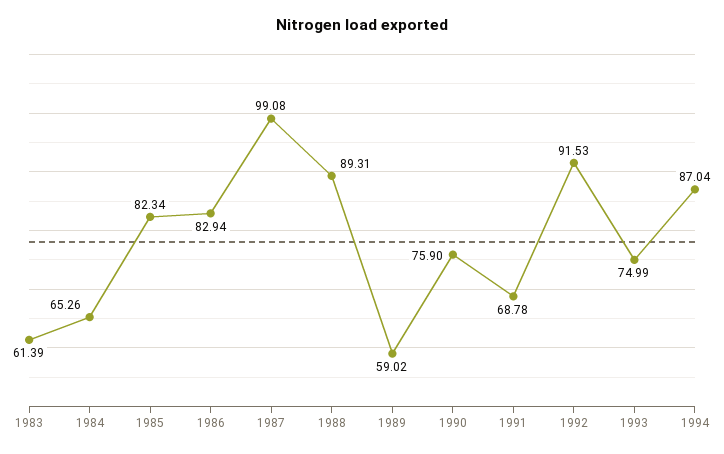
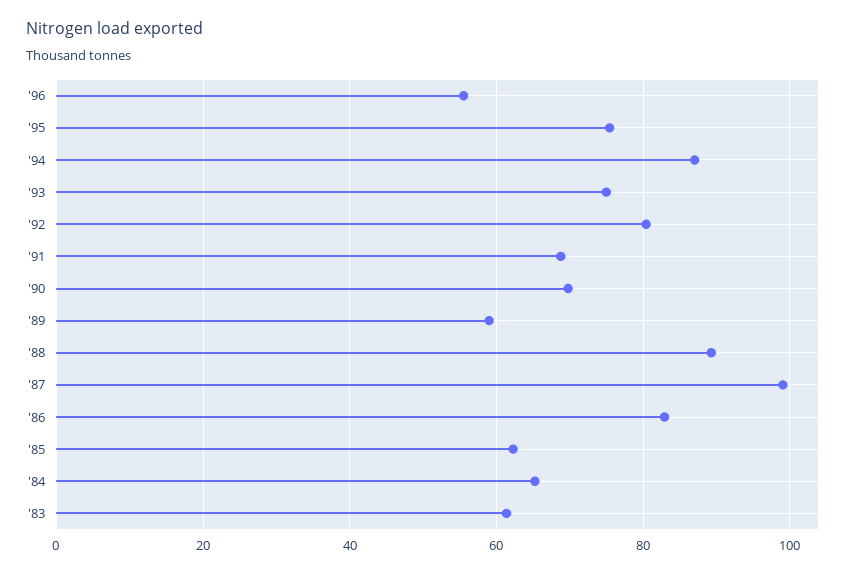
1985: 82.34 -> 62
1990: 75.9 -> 70
1992: 91.53 -> 80
'96: none -> 56
'95: none -> 76

